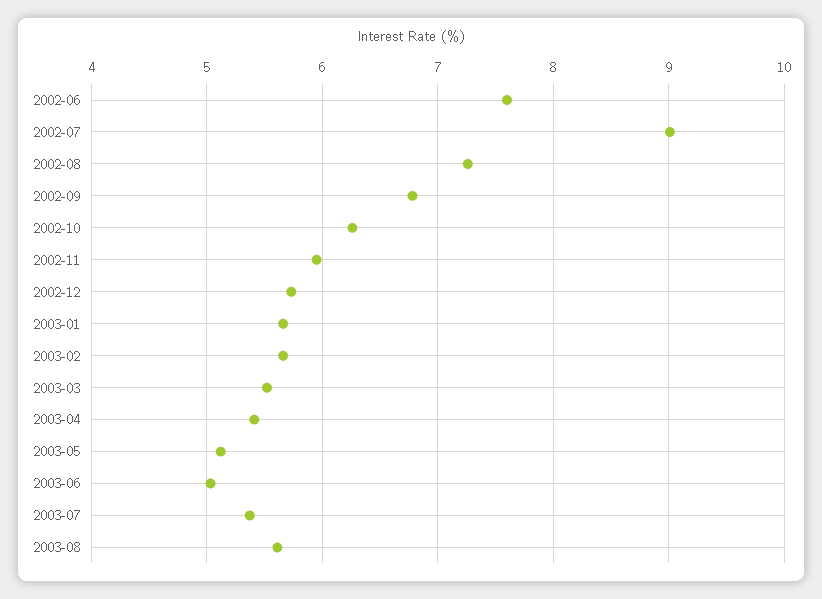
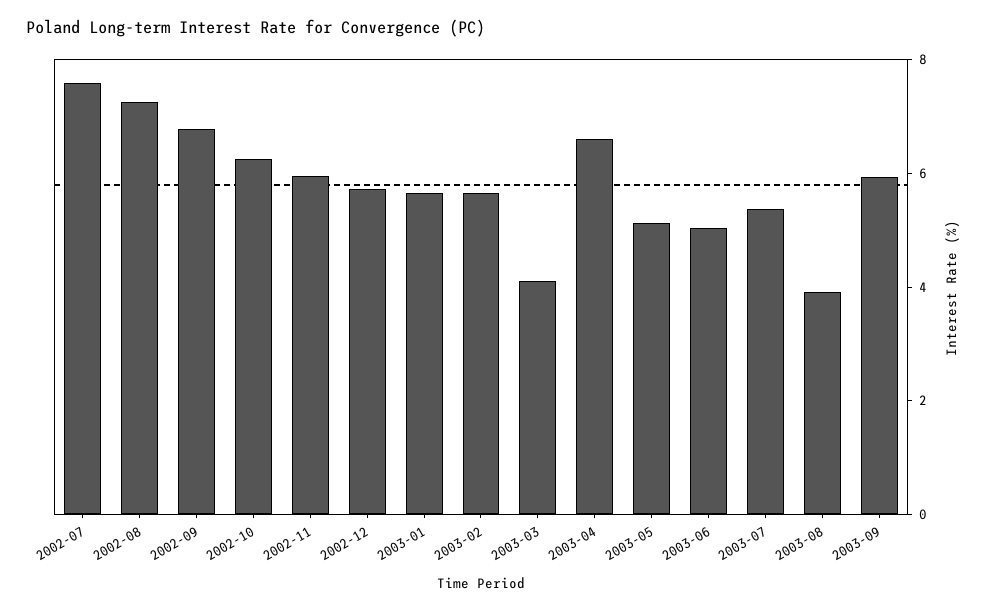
2002-06: 7.6 -> none
2002-07: 9 -> 7.5
2003-03: 5.5 -> 4
2003-04: 5.4 -> 6.5
2003-08: 5.6 -> 4
2003-09: none -> 6

